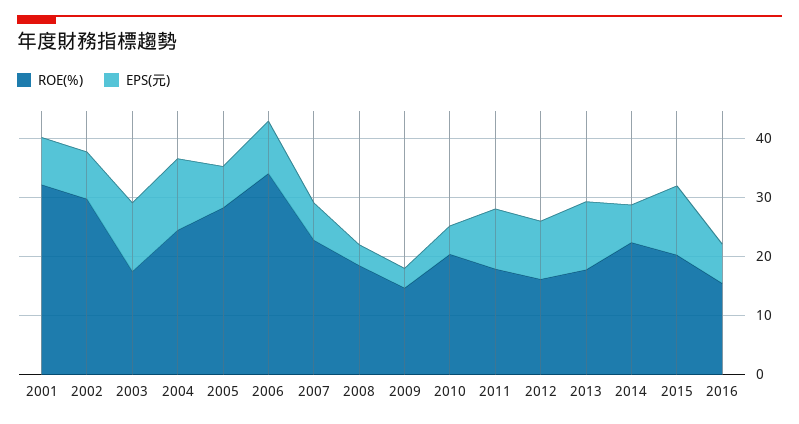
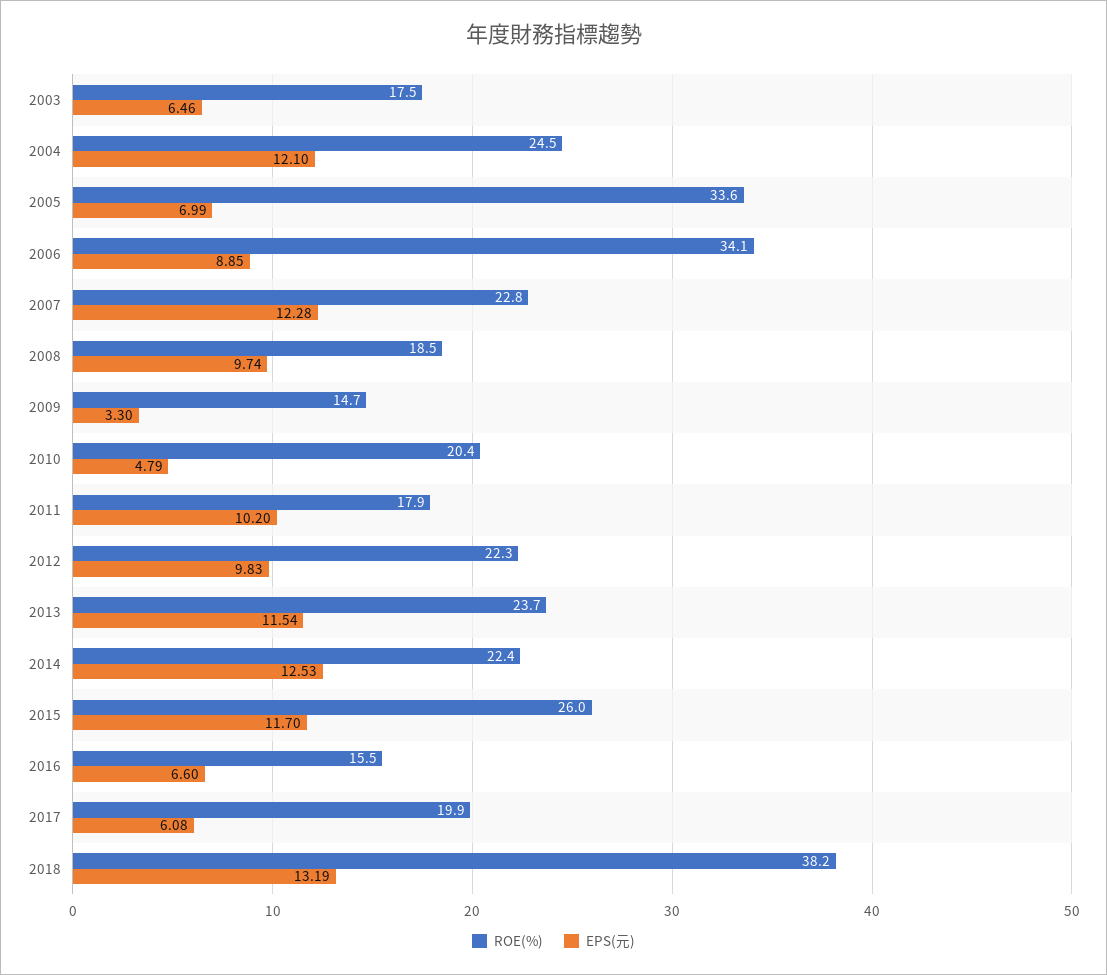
ROE(%), 2001: 32 -> none
EPS(元), 2001: 8 -> none
ROE(%), 2002: 30 -> none
EPS(元), 2002: 8 -> none
EPS(元), 2003: 12 -> 6.46
ROE(%), 2005: 28 -> 33.6
EPS(元), 2007: 6 -> 12.28
EPS(元), 2008: 4 -> 9.74
ROE(%), 2012: 16 -> 22.3
ROE(%), 2013: 18 -> 23.7
EPS(元), 2014: 6 -> 12.53
ROE(%), 2015: 20 -> 26
ROE(%), 2017: none -> 19.9
EPS(元), 2017: none -> 6.08
ROE(%), 2018: none -> 38.2
EPS(元), 2018: none -> 13.19

